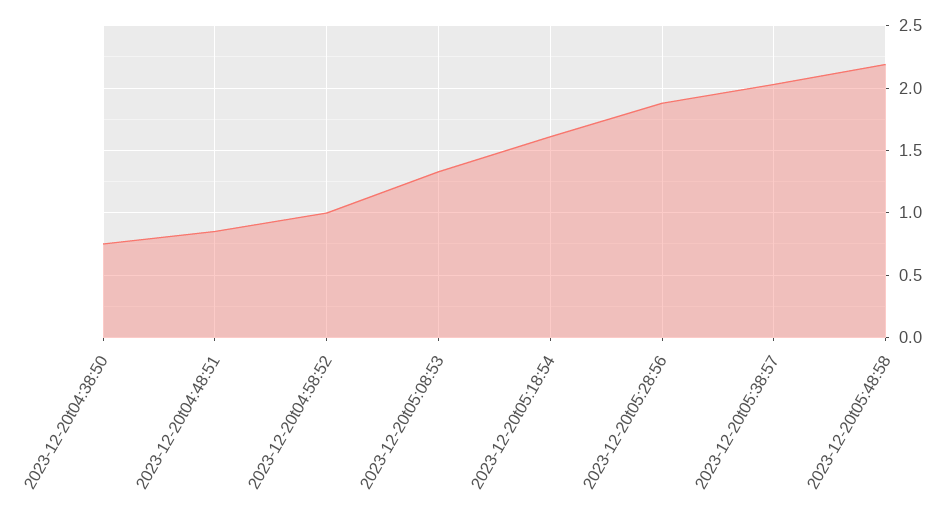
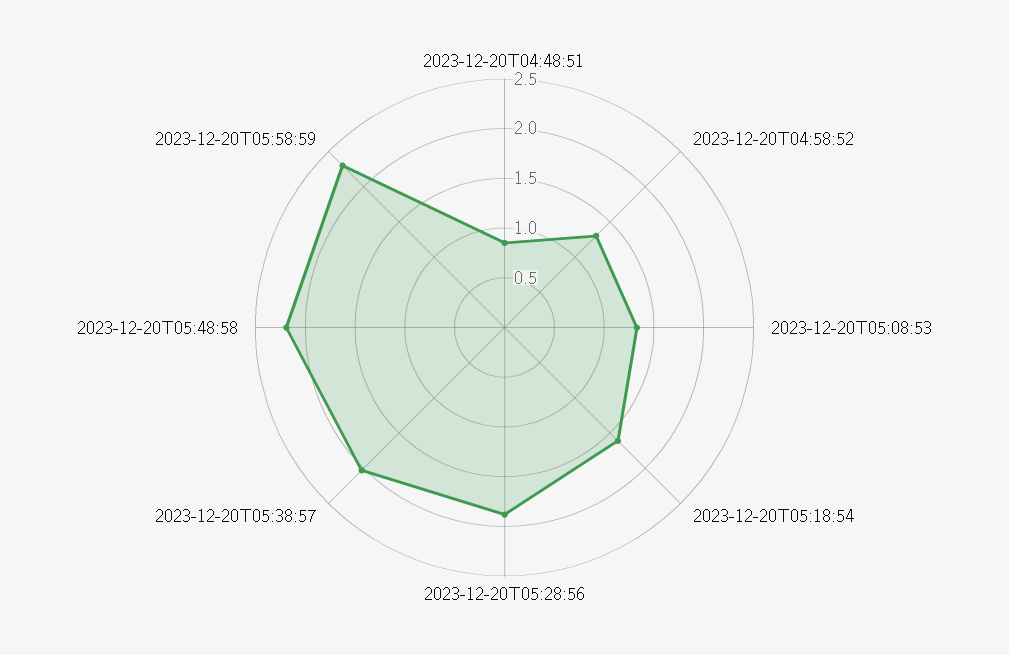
2023-12-20t04:38:50: 0.75 -> none
2023-12-20t04:58:52: 1 -> 1.3
2023-12-20T05:58:59: none -> 2.3

